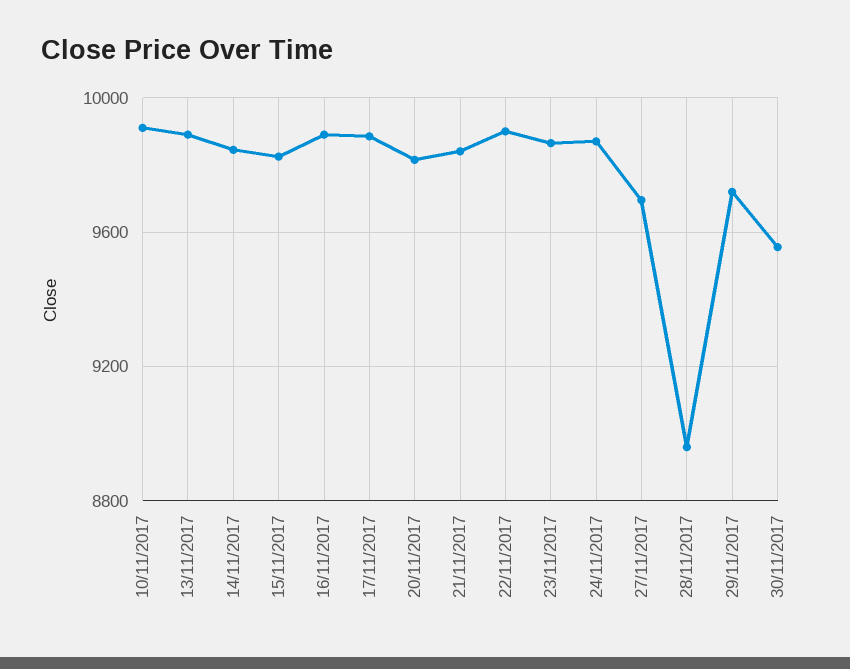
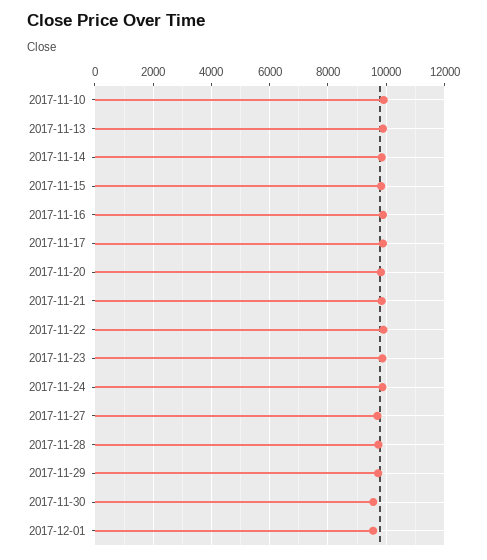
28/11/2017: 8950 -> 9750
2017-12-01: none -> 9500

